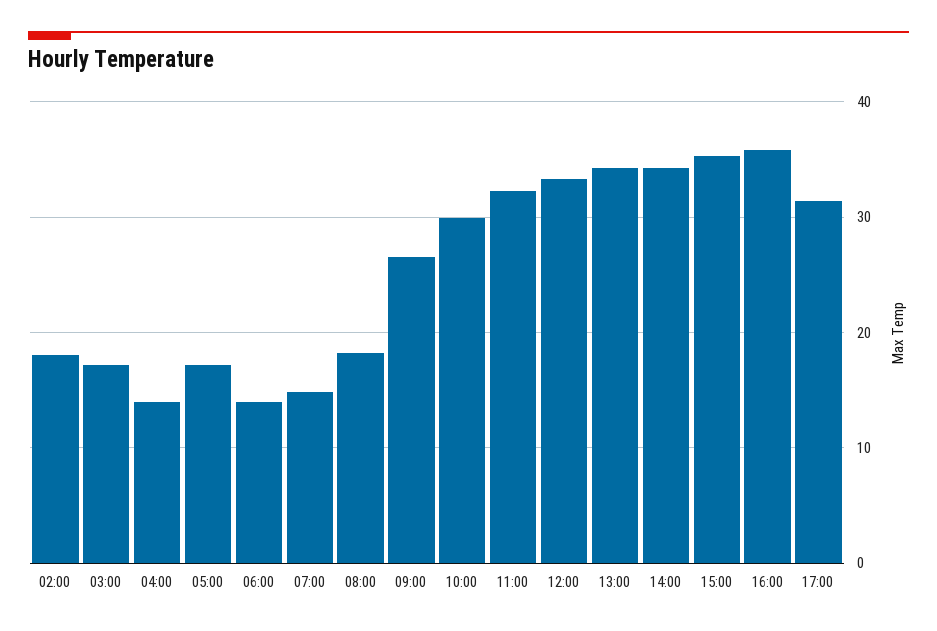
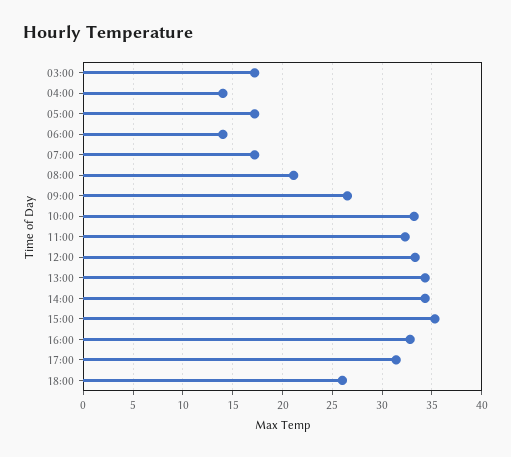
02:00: 18 -> none
07:00: 15 -> 17
08:00: 18 -> 21
10:00: 30 -> 33
16:00: 36 -> 33
18:00: none -> 26

